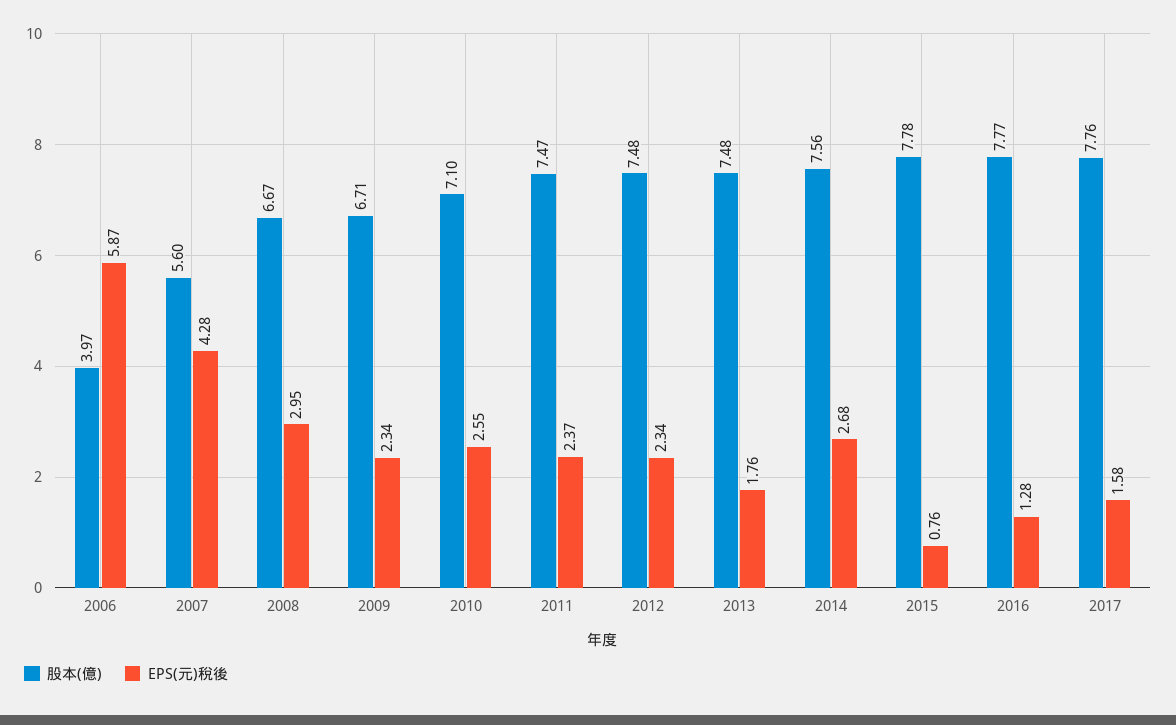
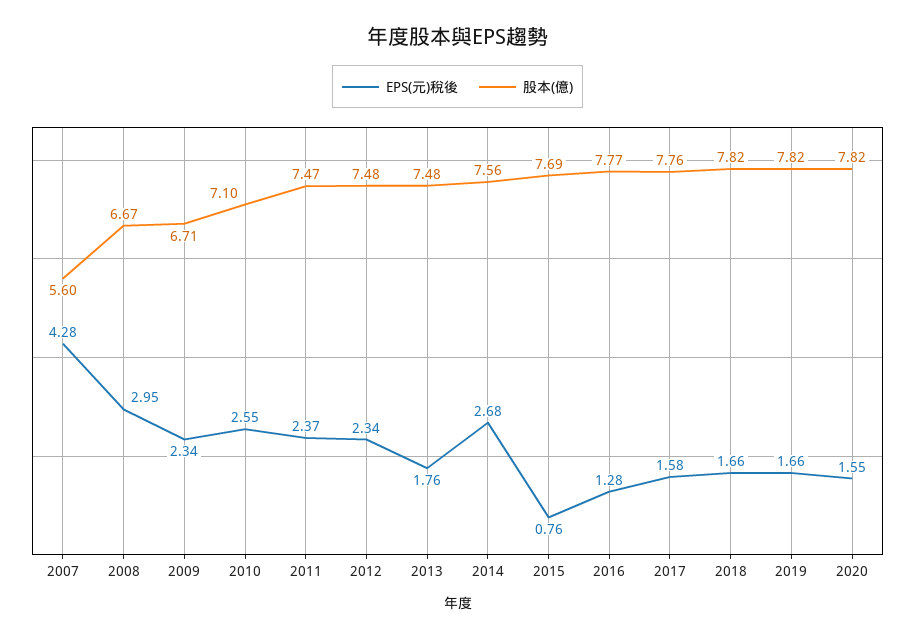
股本(億), 2006: 3.97 -> none
EPS(元)稅後, 2006: 5.87 -> none
股本(億), 2015: 7.78 -> 7.69
EPS(元)稅後, 2018: none -> 1.66
股本(億), 2018: none -> 7.82
EPS(元)稅後, 2019: none -> 1.66
股本(億), 2019: none -> 7.82
EPS(元)稅後, 2020: none -> 1.55
股本(億), 2020: none -> 7.82

